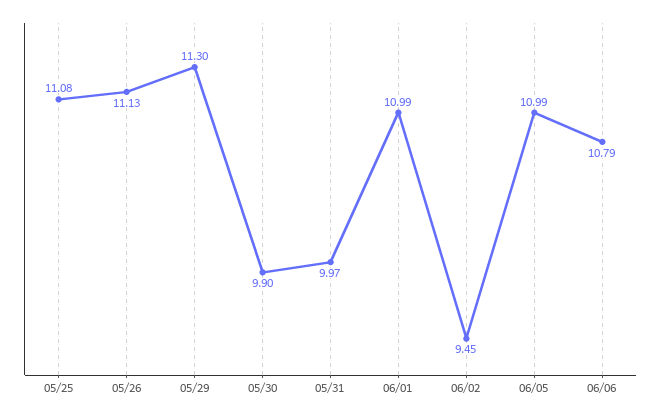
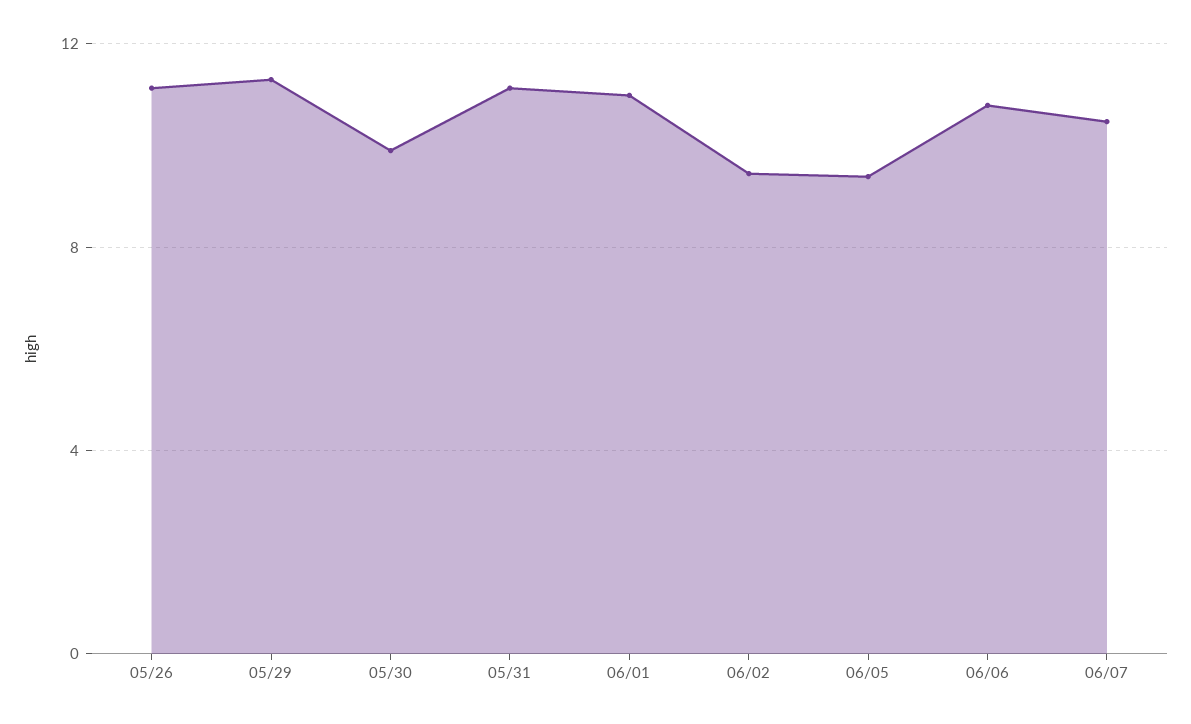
05/25: 11.08 -> none
05/31: 9.97 -> 11
06/05: 10.99 -> 9.5
06/07: none -> 10.5

